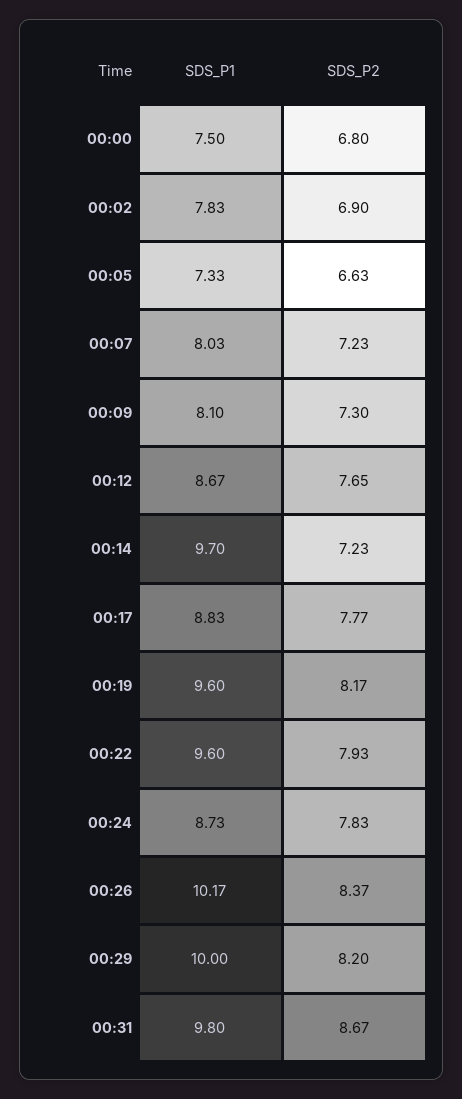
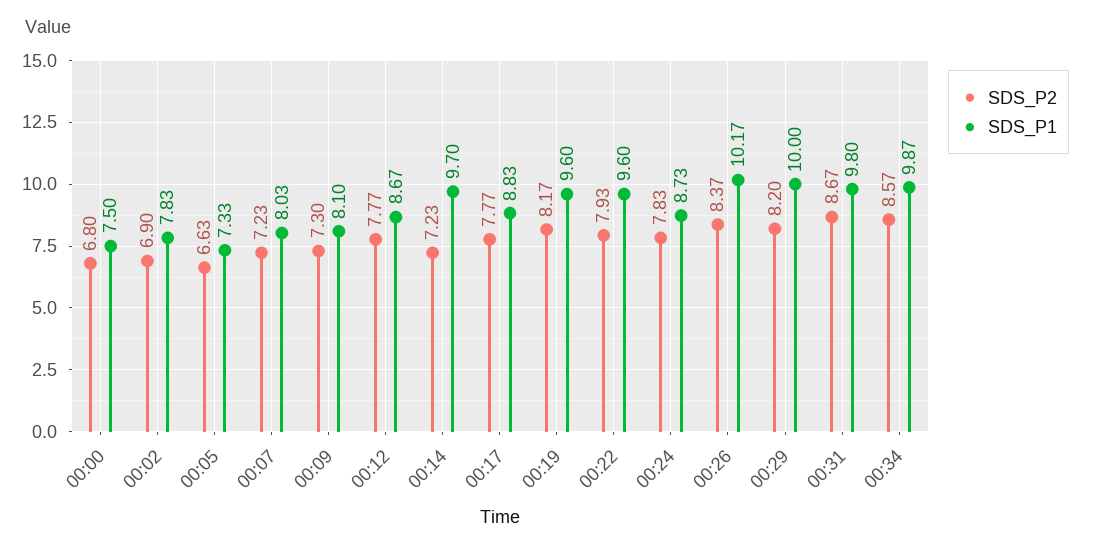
SDS_P2, 00:12: 7.65 -> 7.77
SDS_P2, 00:34: none -> 8.57
SDS_P1, 00:34: none -> 9.87

